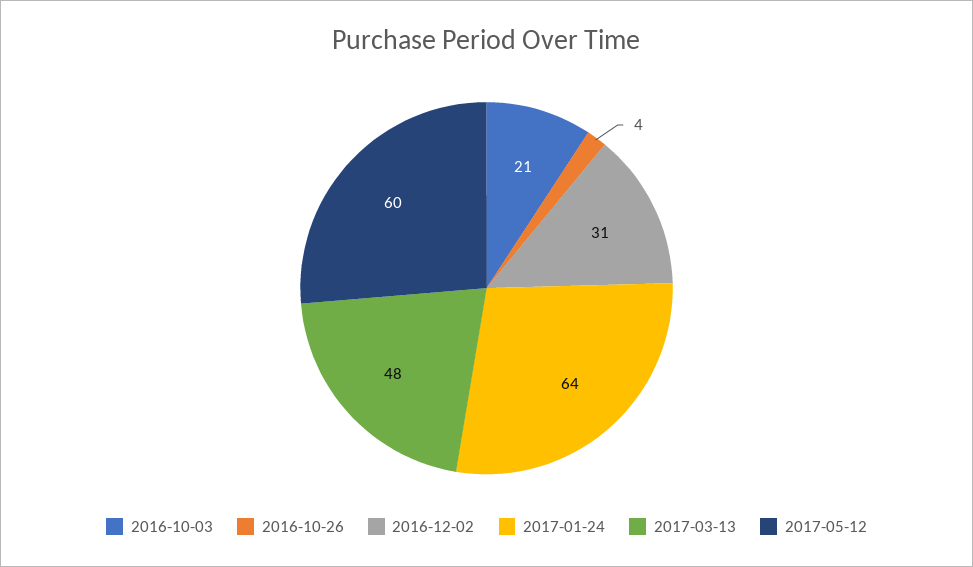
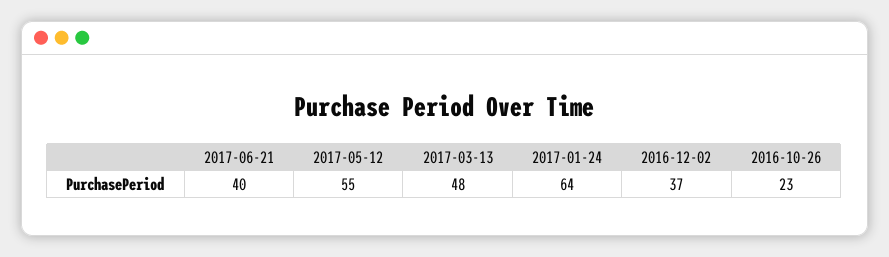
2016-10-03: 21 -> none
2016-10-26: 4 -> 23
2016-12-02: 31 -> 37
2017-05-12: 60 -> 55
2017-06-21: none -> 40

